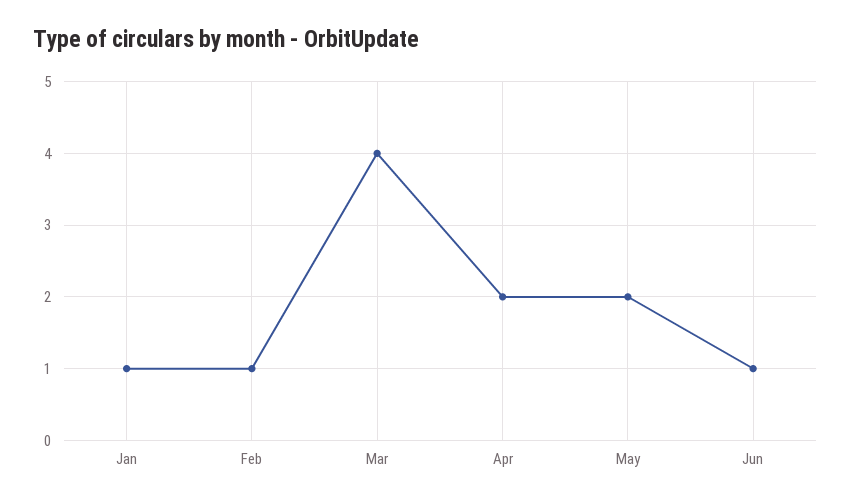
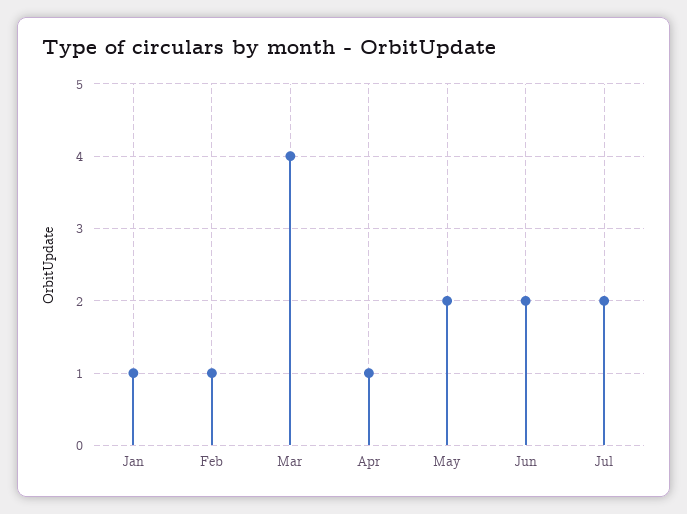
Apr: 2 -> 1
Jun: 1 -> 2
Jul: none -> 2

